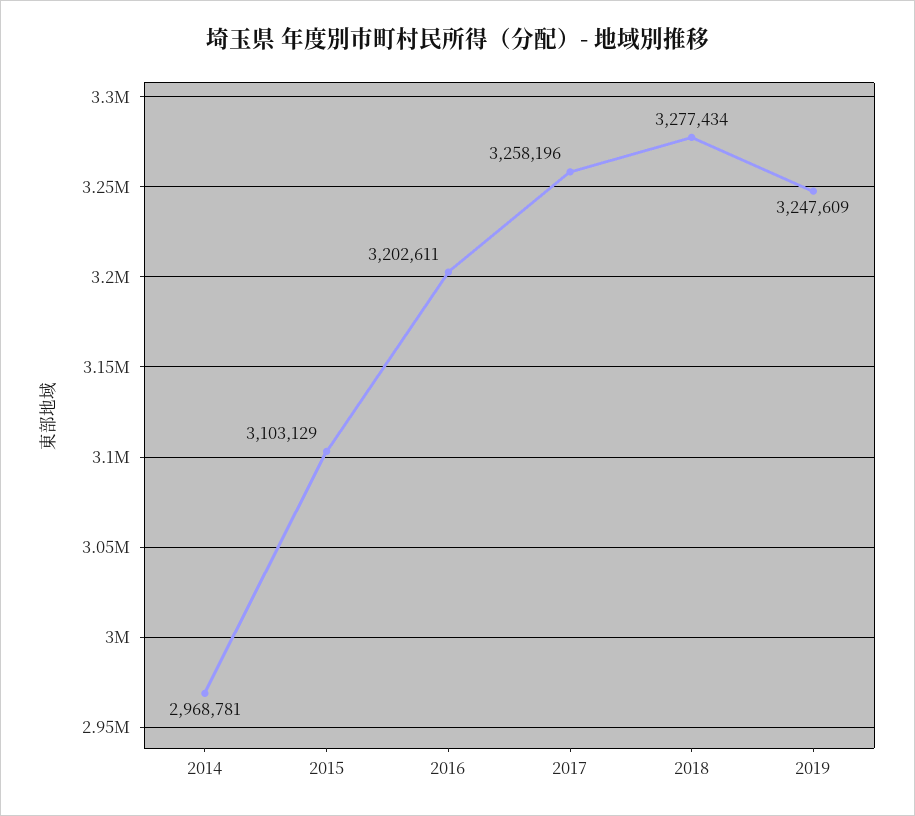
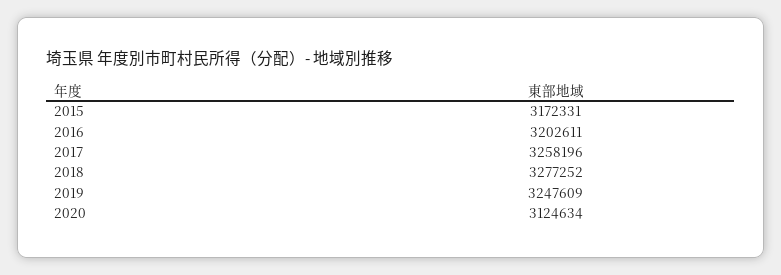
2014: 2968781 -> none
2015: 3103129 -> 3172331
2018: 3277434 -> 3277252
2020: none -> 3124634

